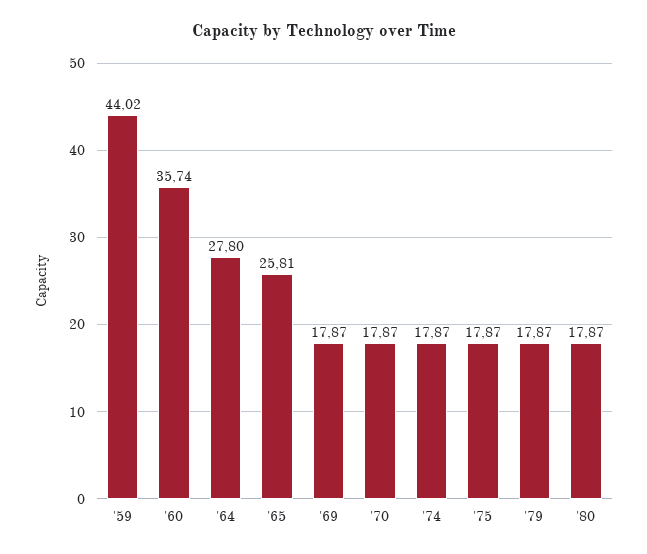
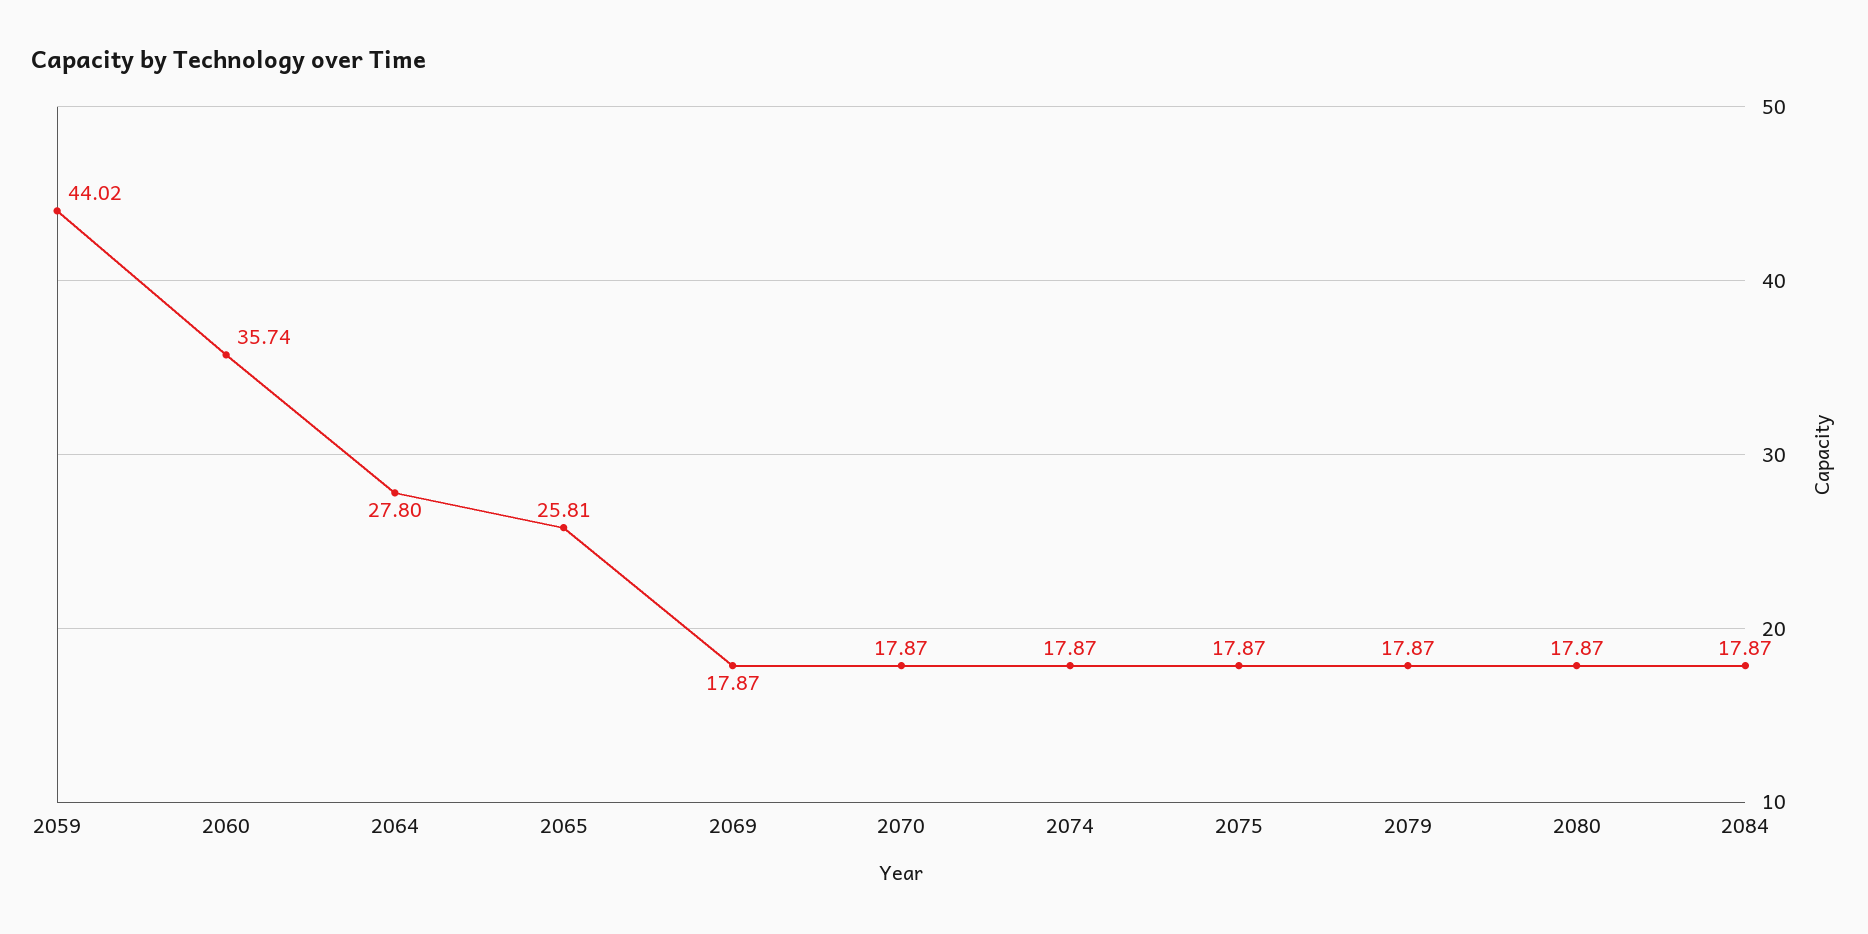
2084: none -> 17.87

